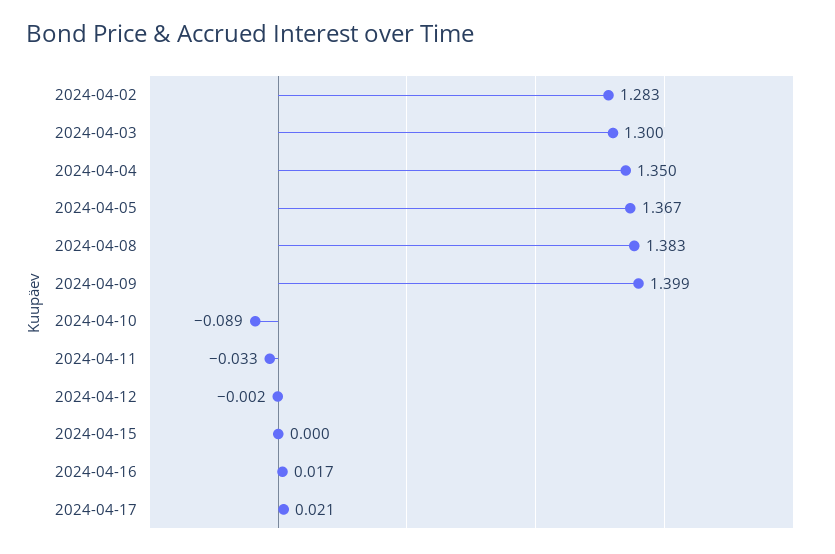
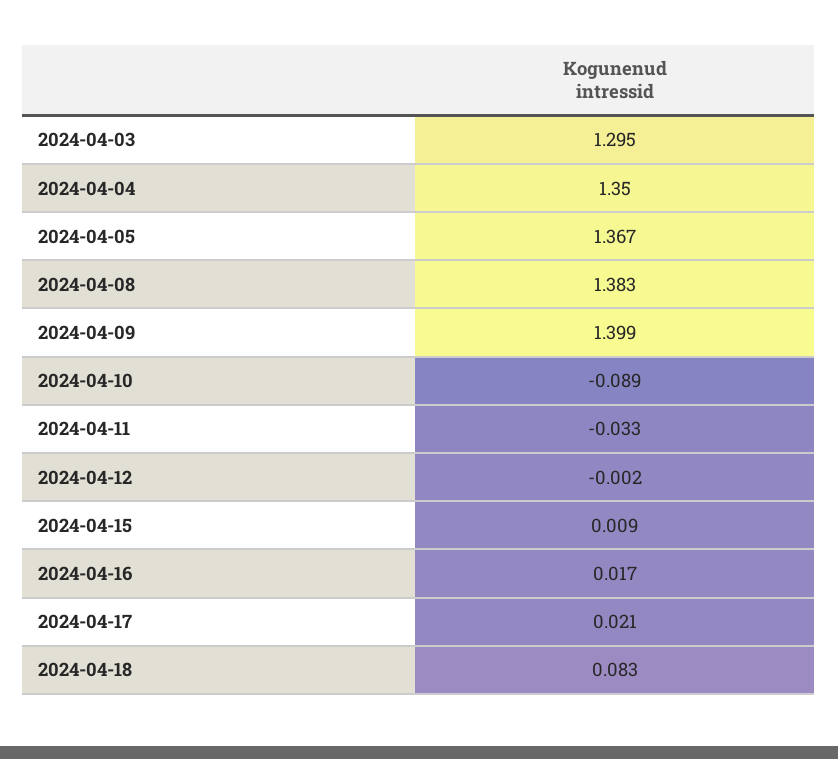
2024-04-02: 1.283 -> none
2024-04-03: 1.3 -> 1.295
2024-04-15: 0 -> 0.009
2024-04-18: none -> 0.083

